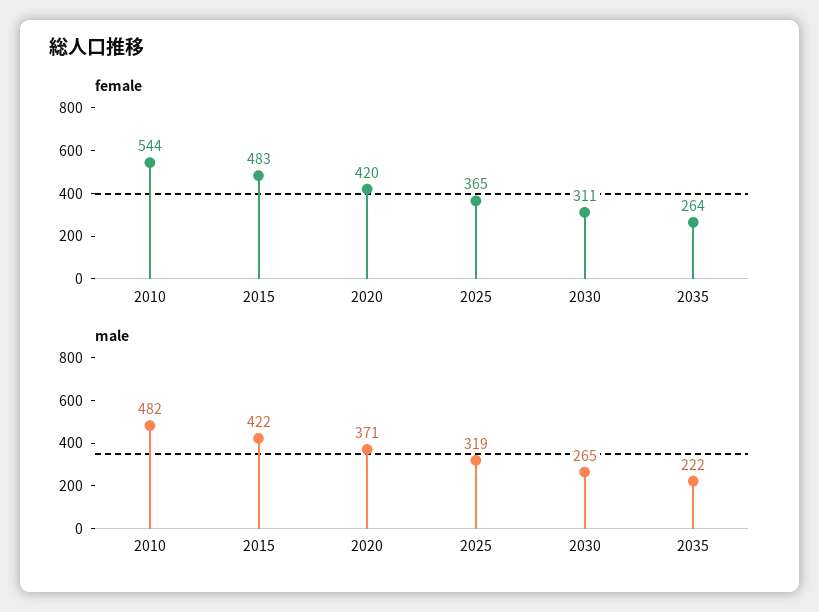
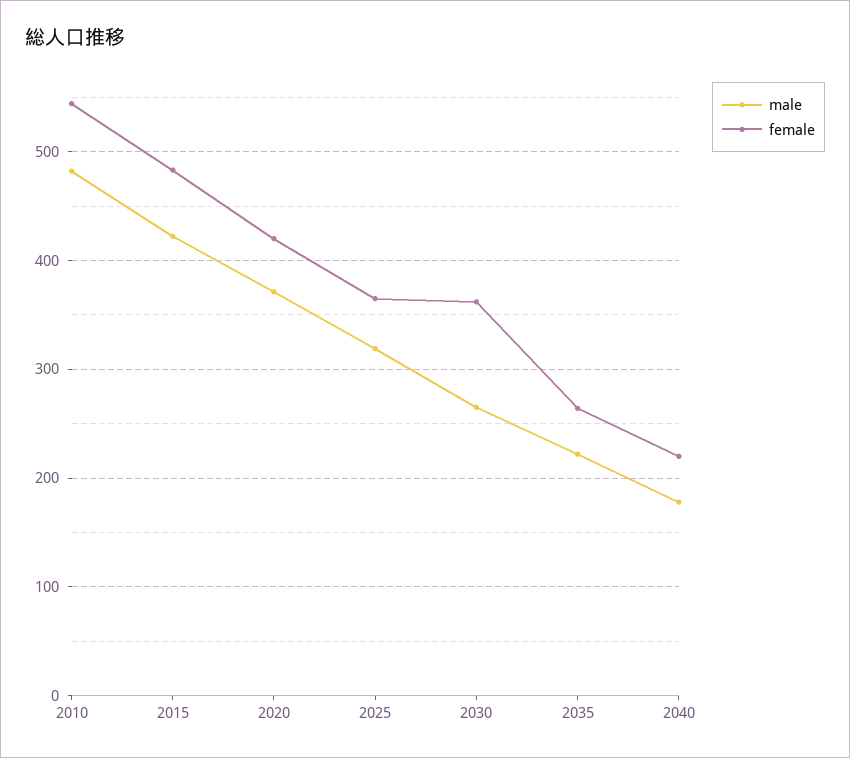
female, 2030: 311 -> 360
male, 2040: none -> 180
female, 2040: none -> 220

